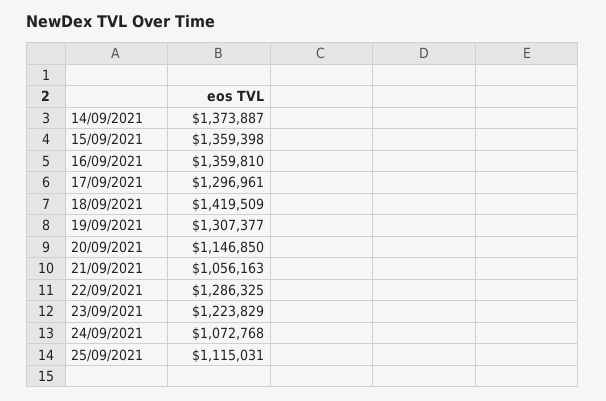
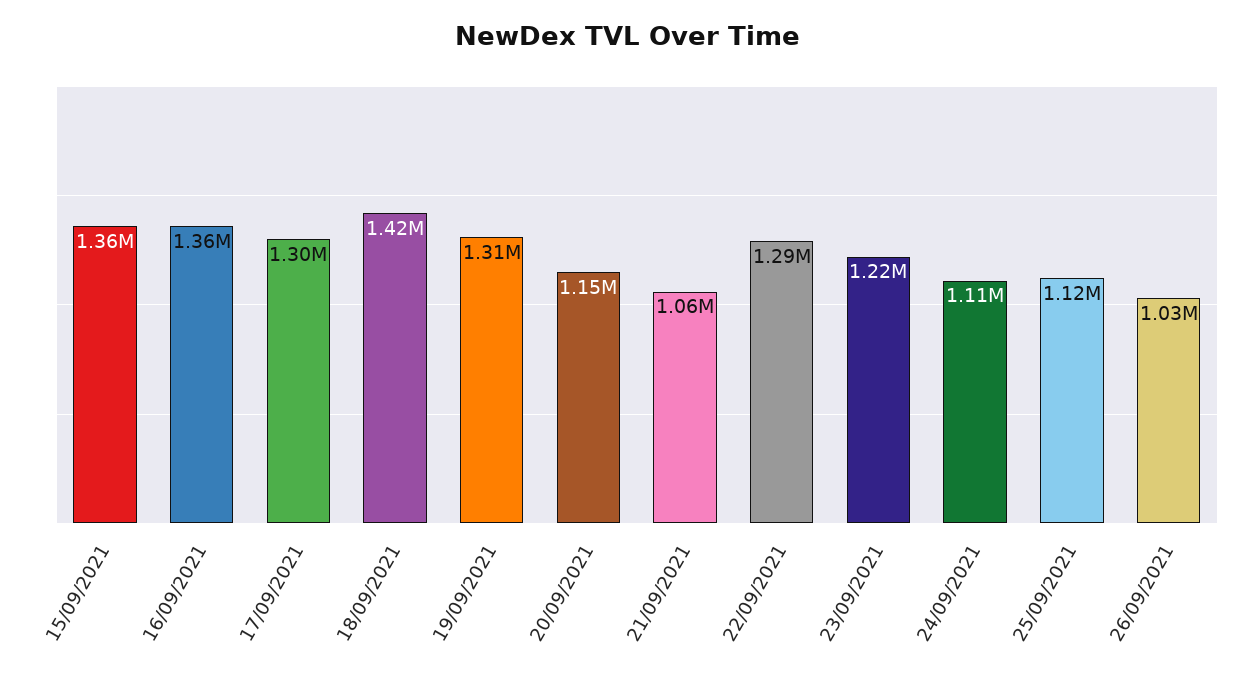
14/09/2021: 1373887 -> none
24/09/2021: 1072768 -> 1110000
26/09/2021: none -> 1030000

